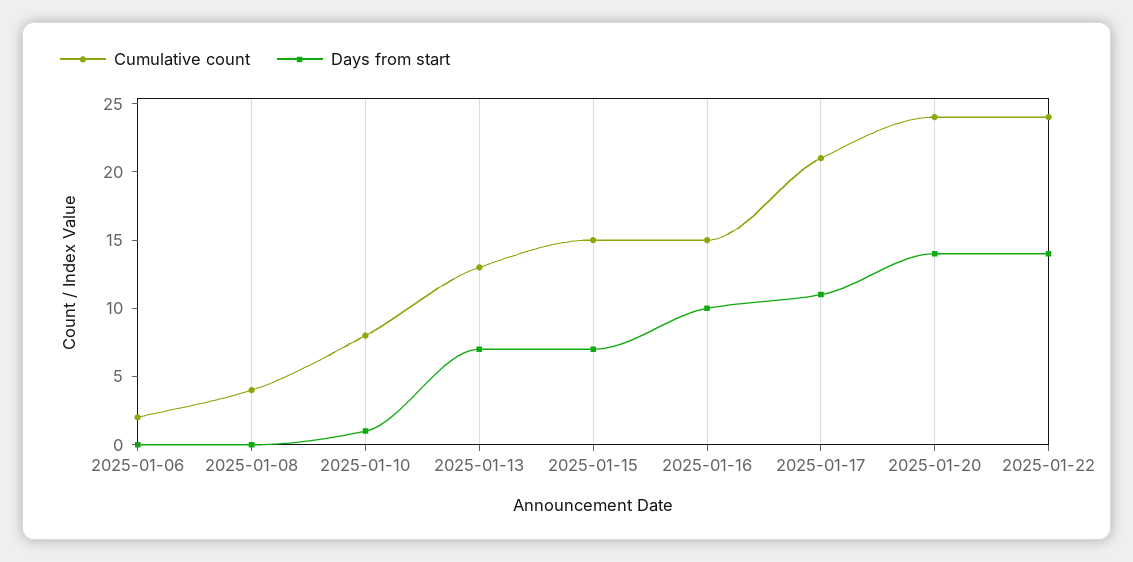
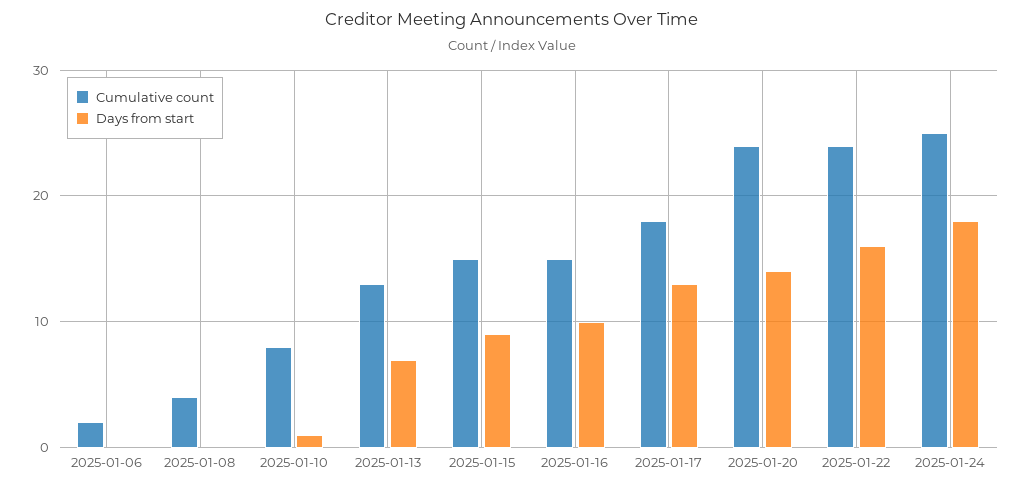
Days from start, 2025-01-15: 7 -> 9
Cumulative count, 2025-01-17: 21 -> 18
Days from start, 2025-01-17: 11 -> 13
Days from start, 2025-01-22: 14 -> 16
Cumulative count, 2025-01-24: none -> 25
Days from start, 2025-01-24: none -> 18

